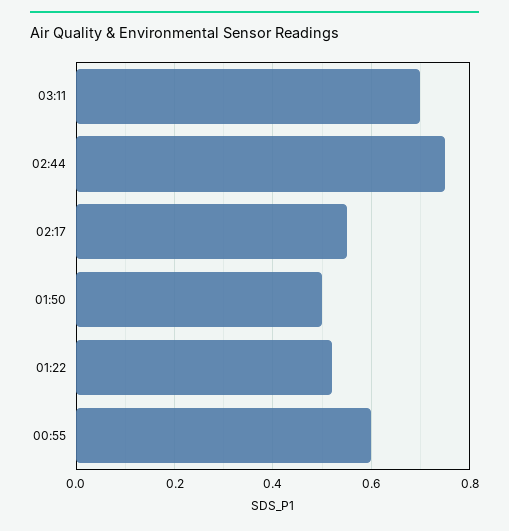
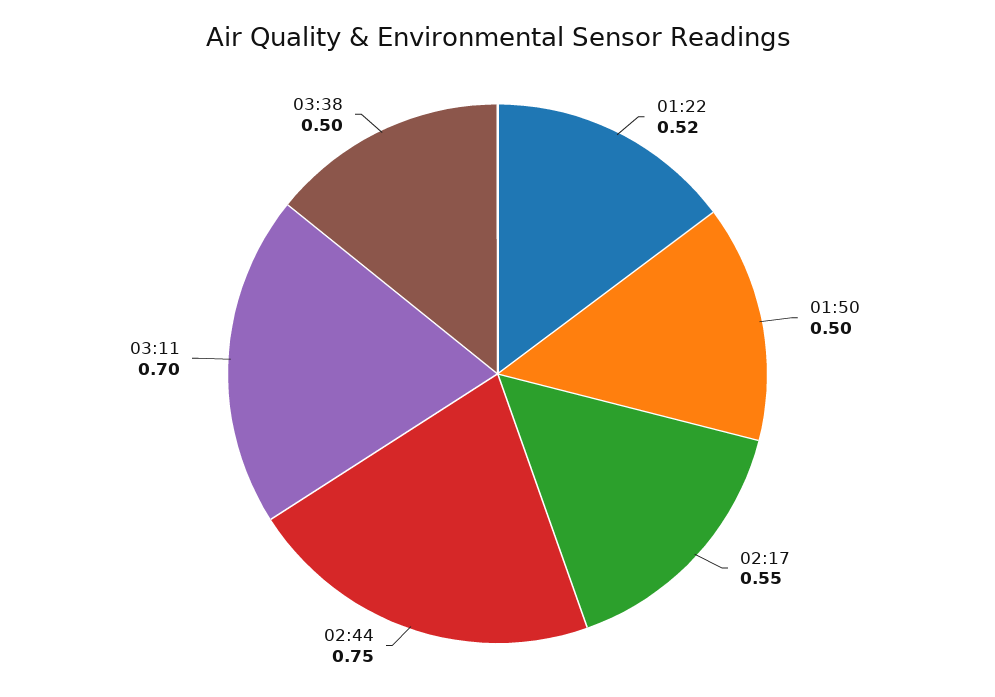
00:55: 0.6 -> none
03:38: none -> 0.5

